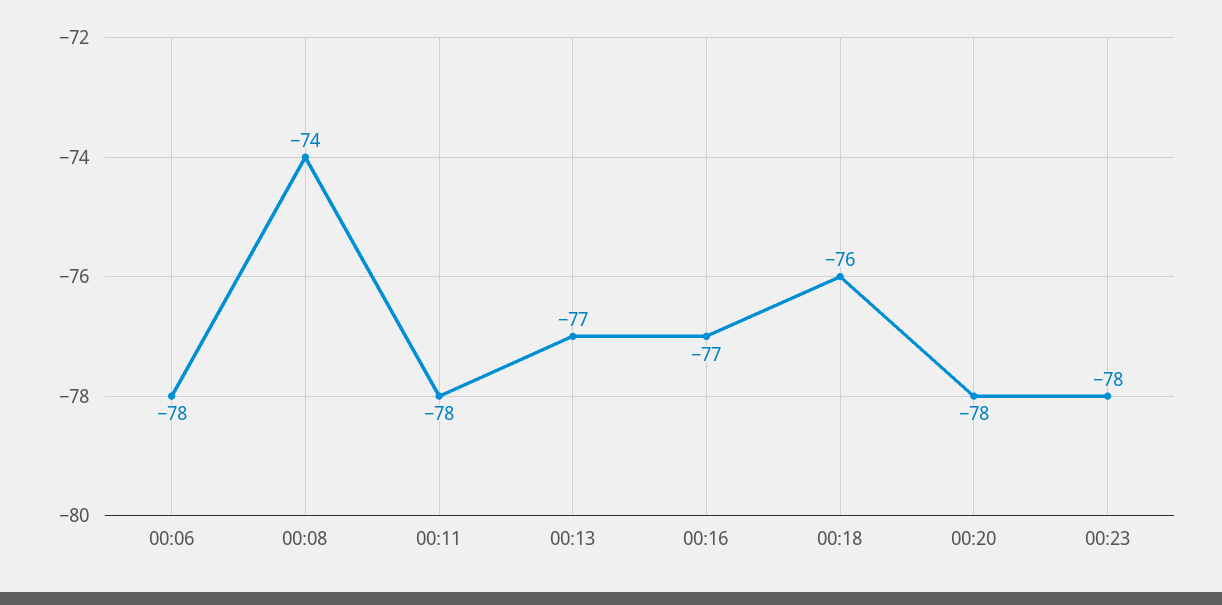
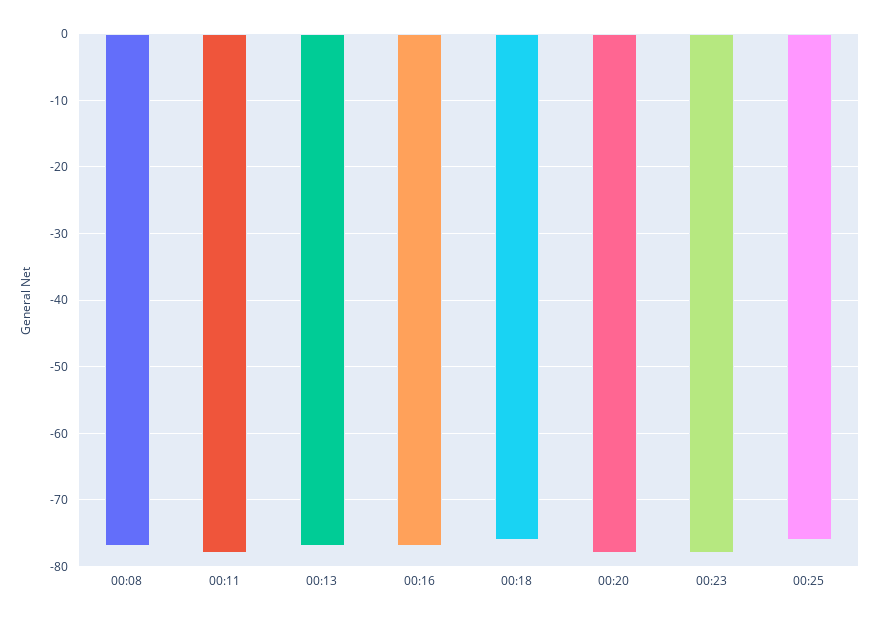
00:06: -78 -> none
00:08: -74 -> -77
00:25: none -> -76

